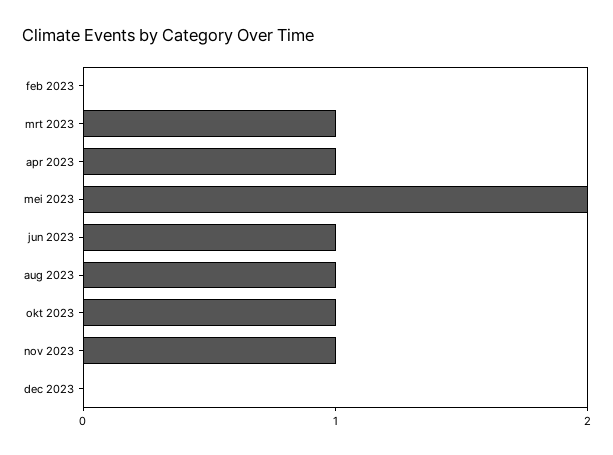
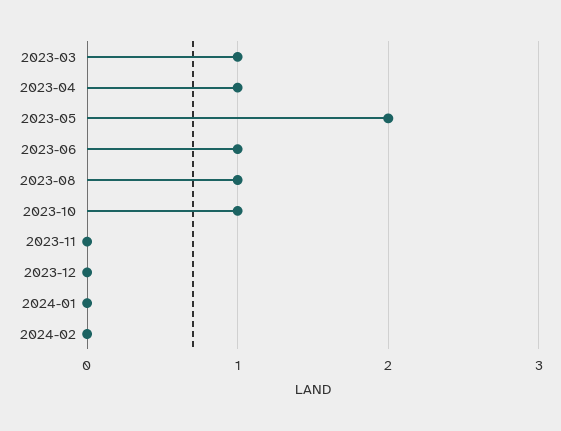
feb 2023: 0 -> none
nov 2023: 1 -> 0
2024-01: none -> 0
2024-02: none -> 0

